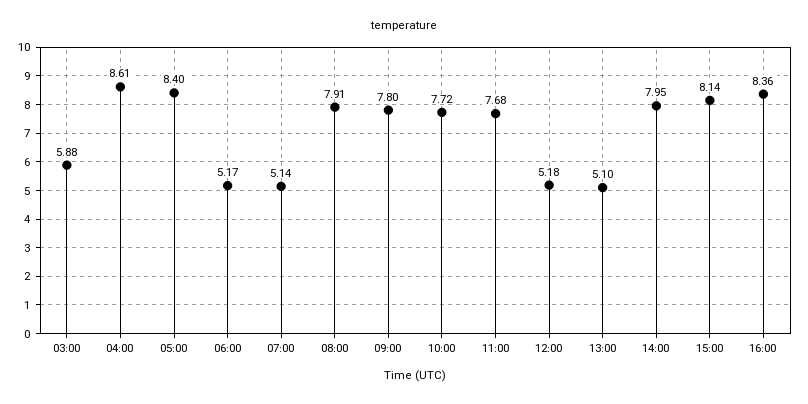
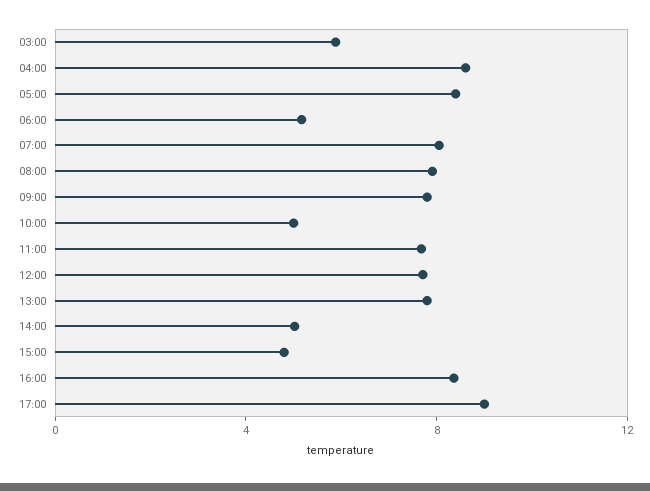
07:00: 5.14 -> 8
10:00: 7.72 -> 5
12:00: 5.18 -> 8
13:00: 5.1 -> 8
14:00: 7.95 -> 5
15:00: 8.14 -> 5
17:00: none -> 9

